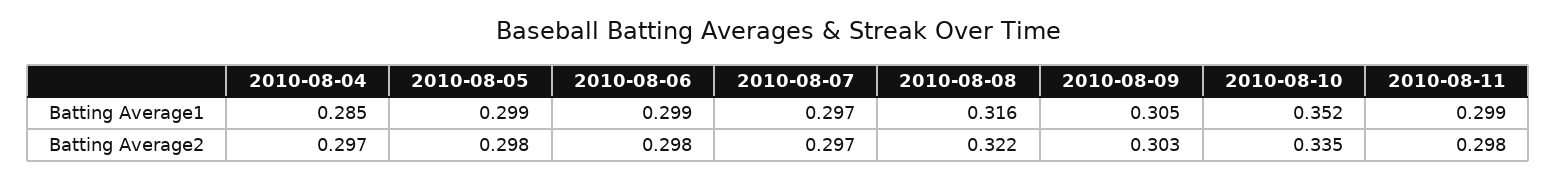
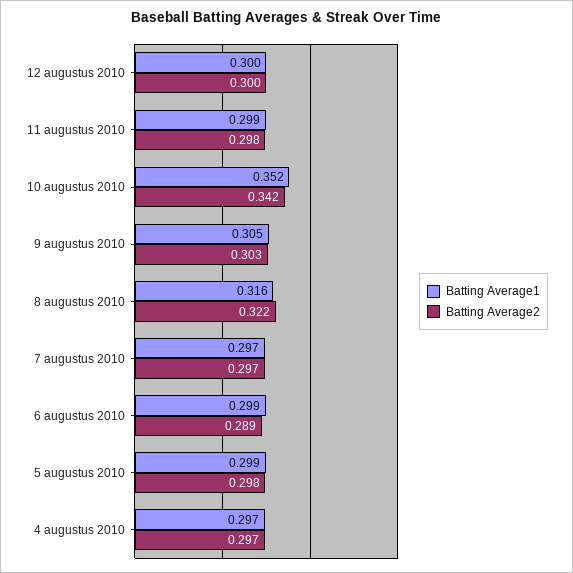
Batting Average1, 2010-08-04: 0.285 -> 0.297
Batting Average2, 2010-08-06: 0.298 -> 0.289
Batting Average2, 2010-08-10: 0.335 -> 0.342
Batting Average1, 12 augustus 2010: none -> 0.3
Batting Average2, 12 augustus 2010: none -> 0.3

